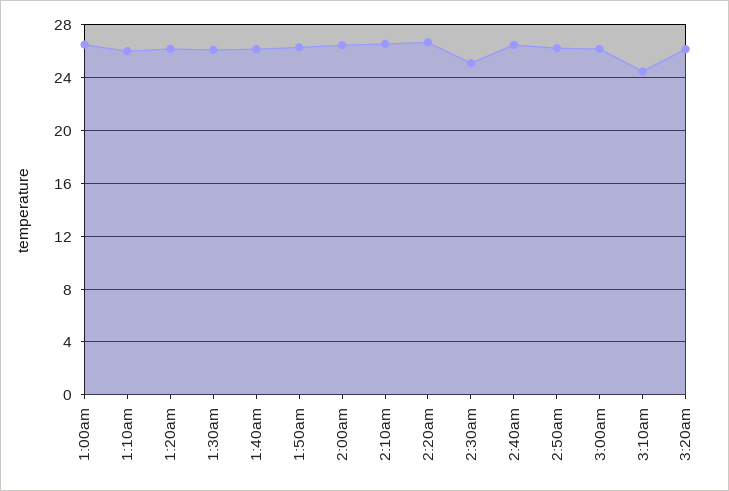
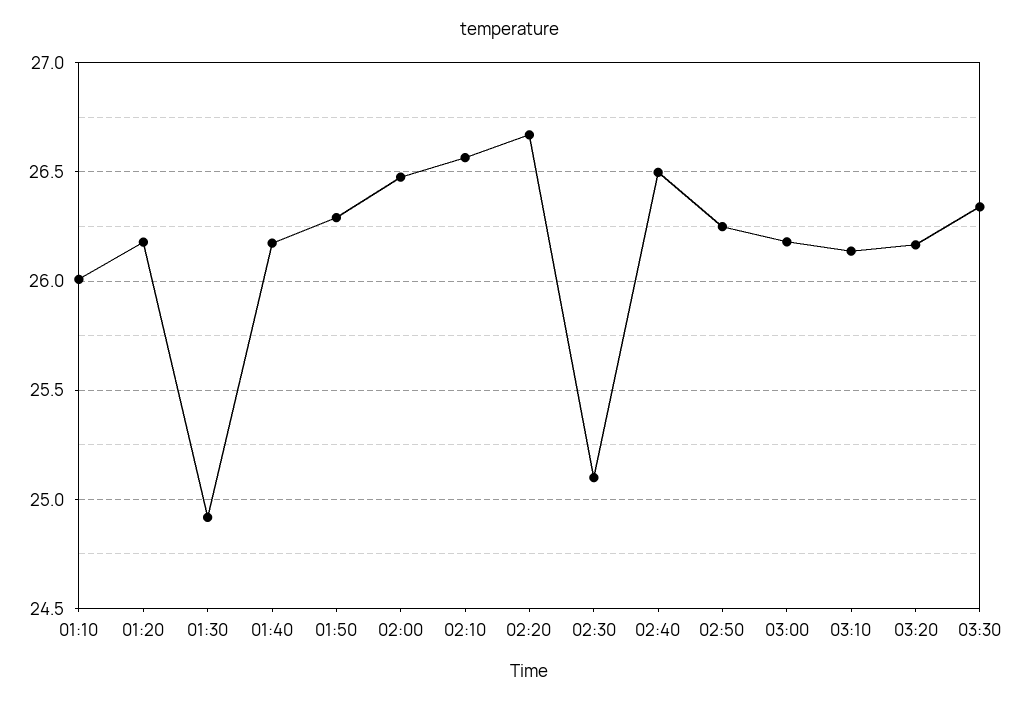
1:00am: 26.5 -> none
1:30am: 26 -> 24.9
3:10am: 24.5 -> 26.15
03:30: none -> 26.35

